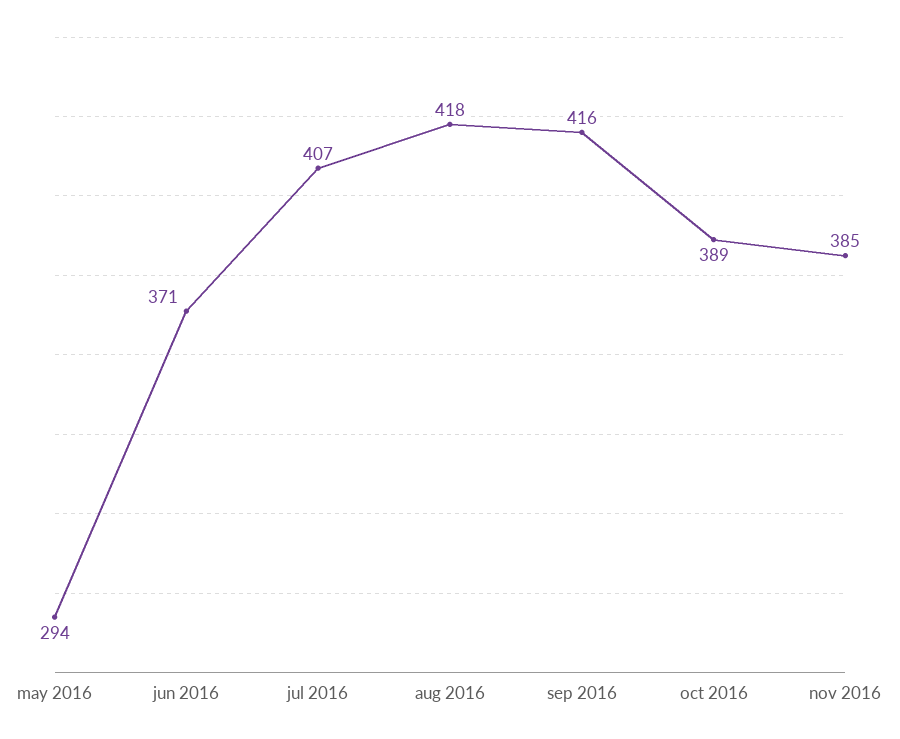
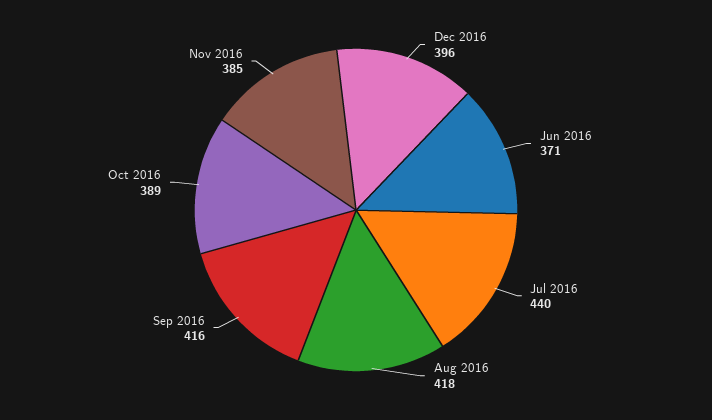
may 2016: 294 -> none
jul 2016: 407 -> 440
Dec 2016: none -> 396

